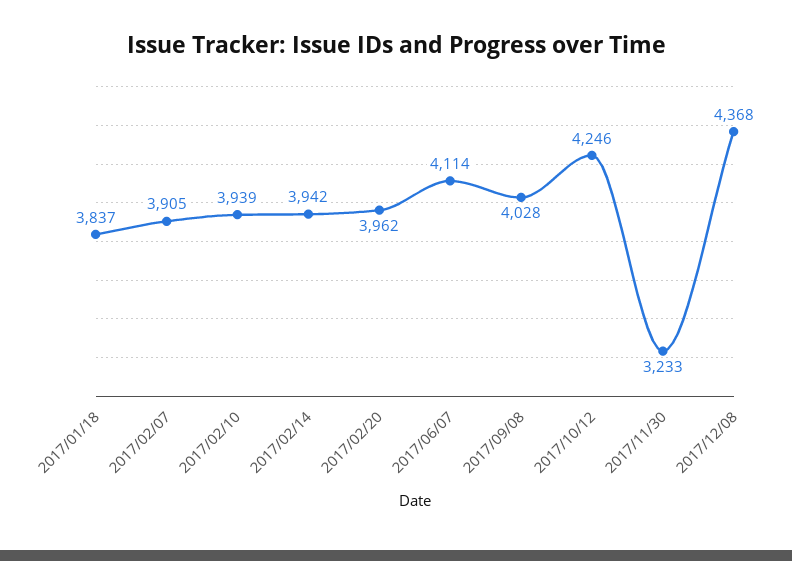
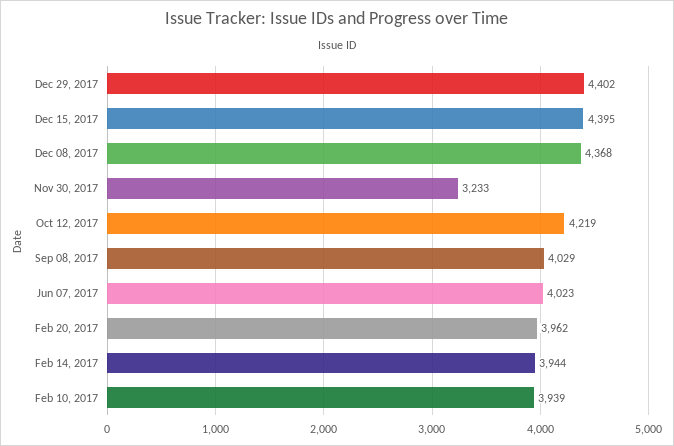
2017/01/18: 3837 -> none
2017/02/07: 3905 -> none
2017/02/14: 3942 -> 3944
2017/06/07: 4114 -> 4023
2017/09/08: 4028 -> 4029
2017/10/12: 4246 -> 4219
Dec 29, 2017: none -> 4402
Dec 15, 2017: none -> 4395

